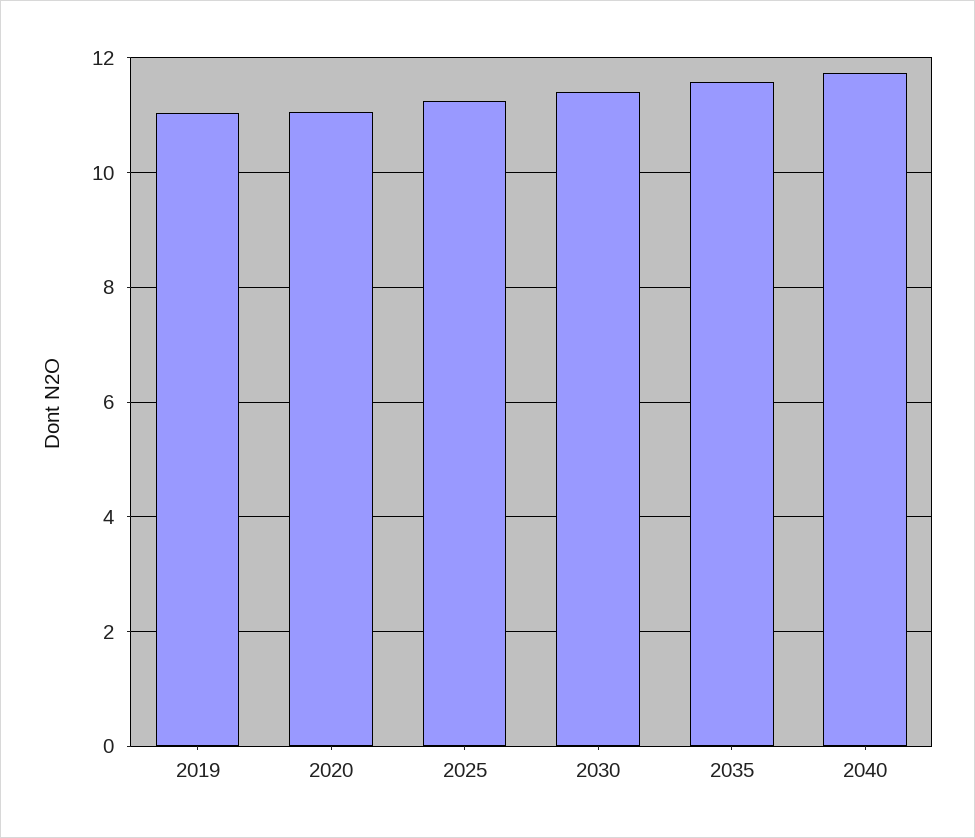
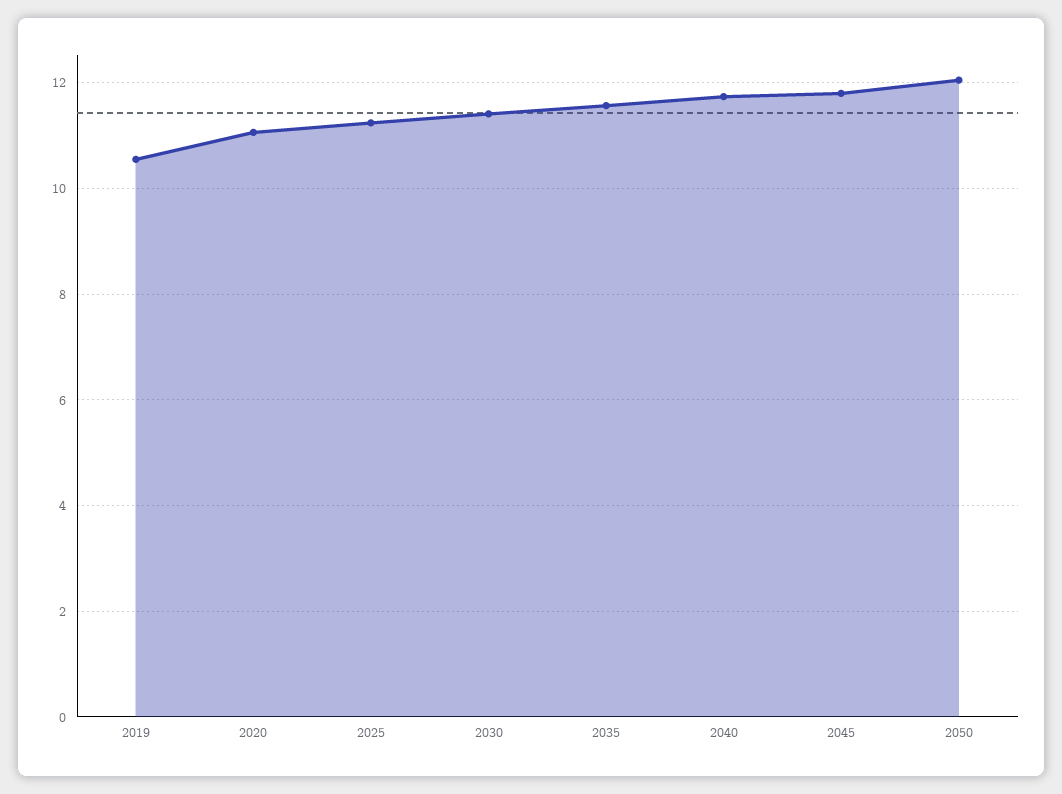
2019: 11 -> 10.6
2045: none -> 11.8
2050: none -> 12

